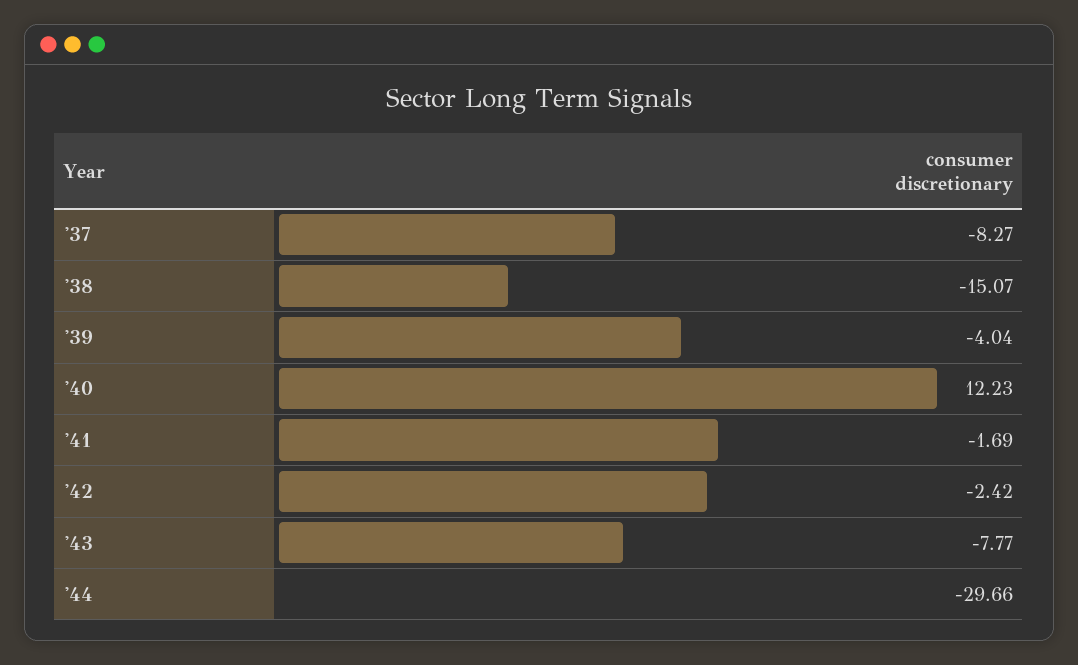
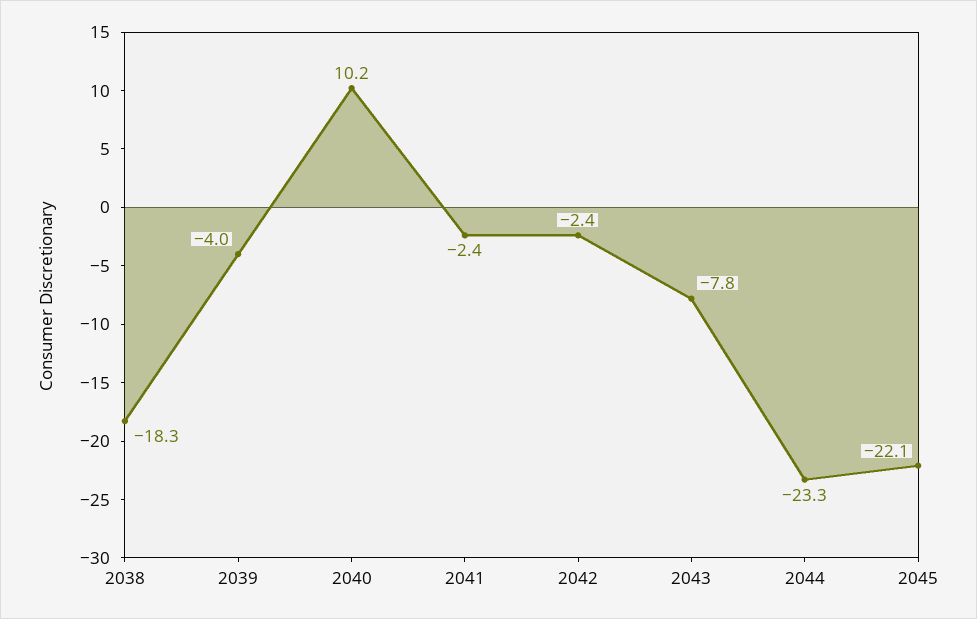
'37: -8.27 -> none
'38: -15.07 -> -18.3
'40: 12.23 -> 10.2
'41: -1.69 -> -2.4
'44: -29.66 -> -23.3
2045: none -> -22.1

